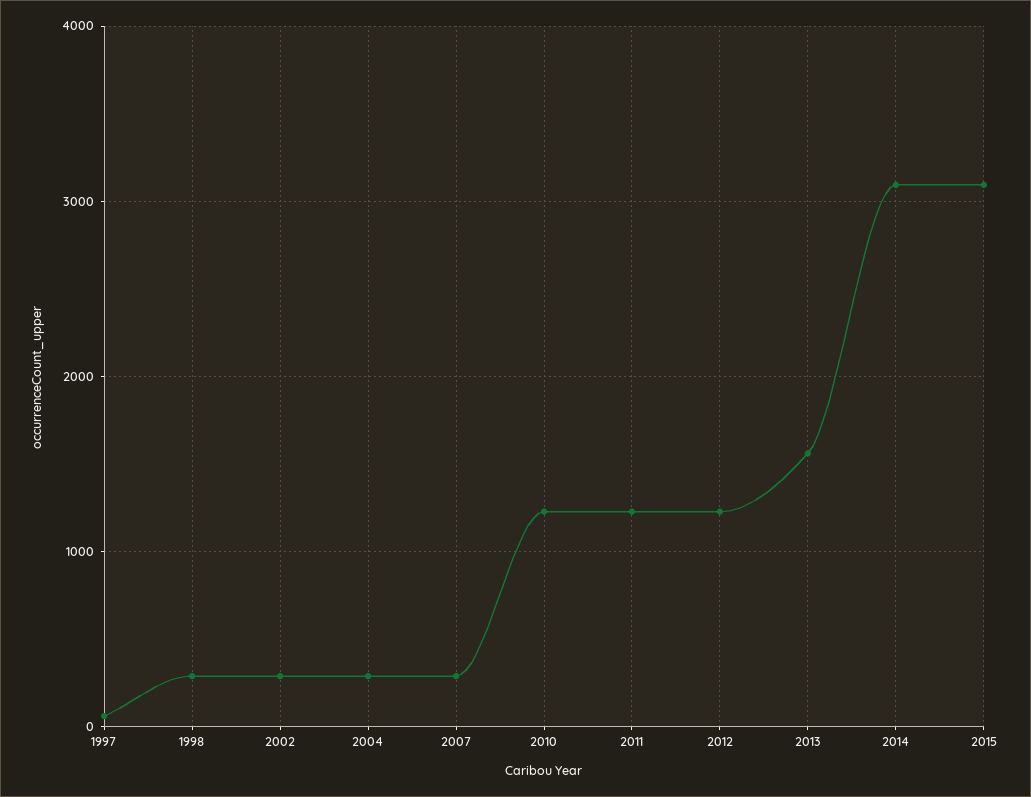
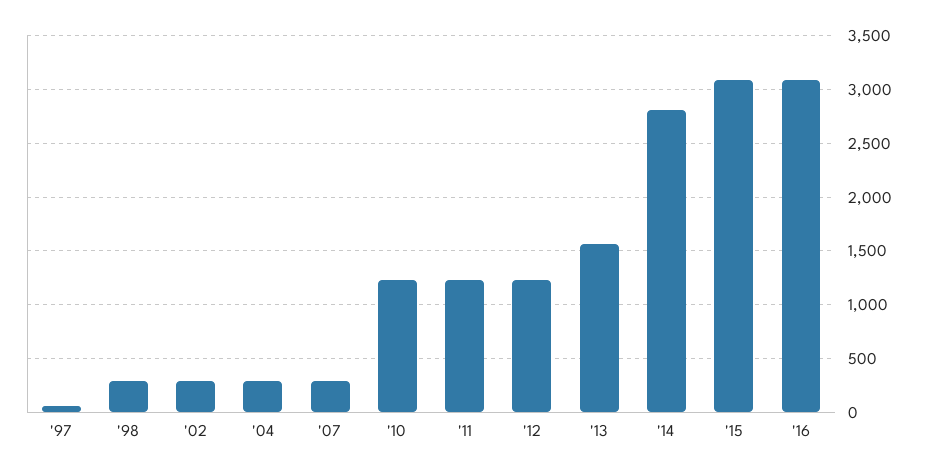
2014: 3100 -> 2800
'16: none -> 3100

